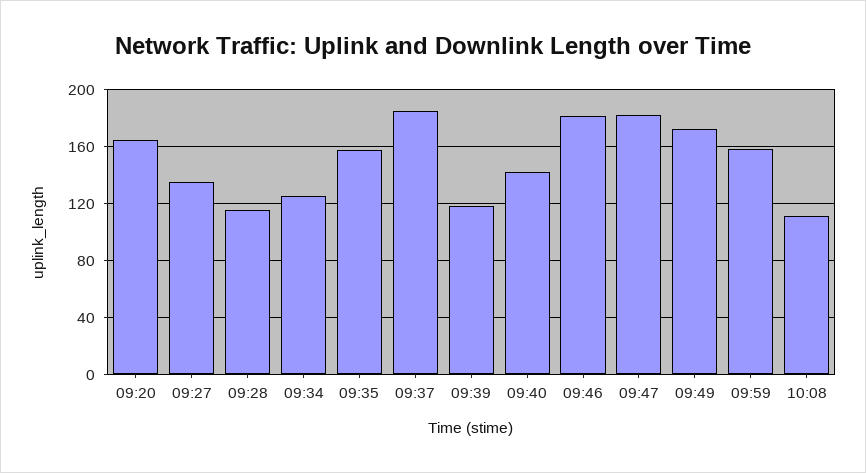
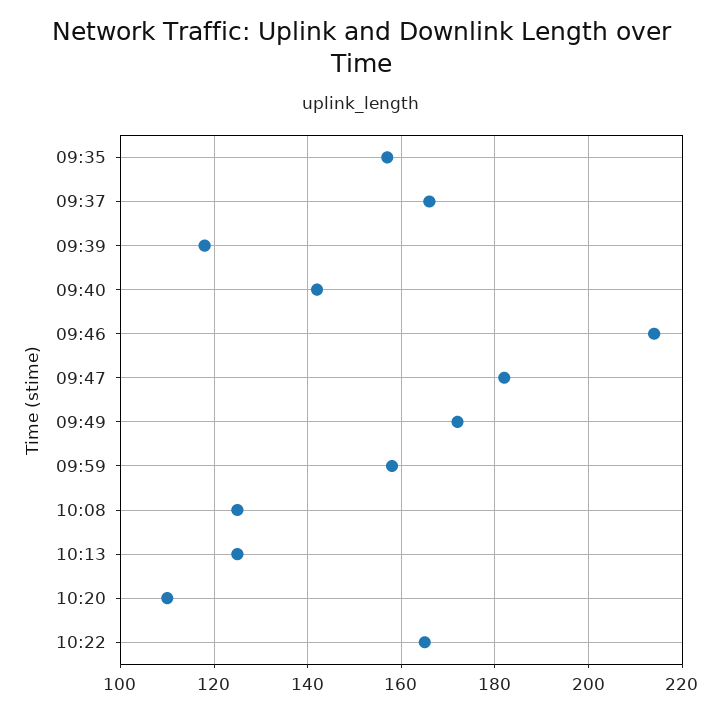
09:20: 165 -> none
09:27: 135 -> none
09:28: 115 -> none
09:34: 125 -> none
09:37: 185 -> 165
09:46: 180 -> 215
10:08: 110 -> 125
10:13: none -> 125
10:20: none -> 110
10:22: none -> 165

